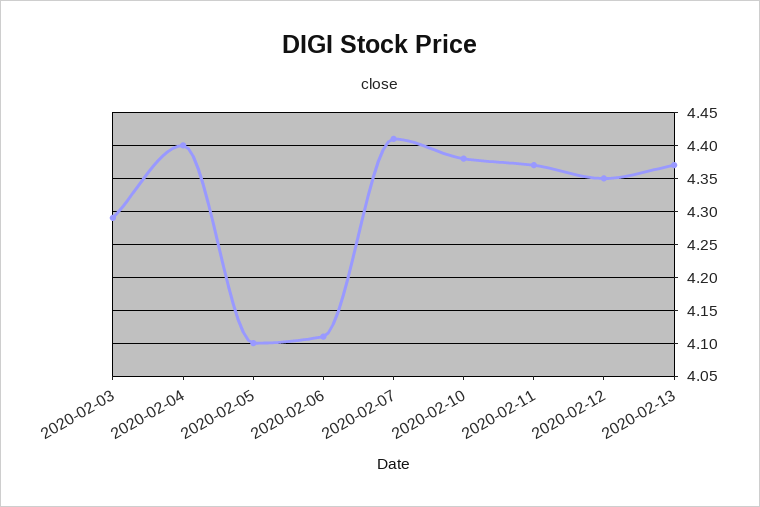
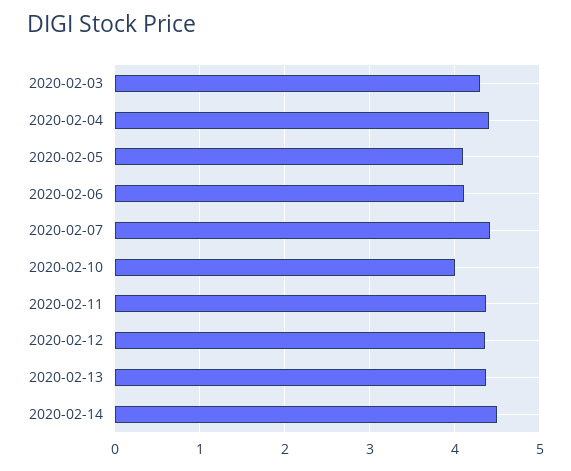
2020-02-10: 4.38 -> 4
2020-02-14: none -> 4.5

